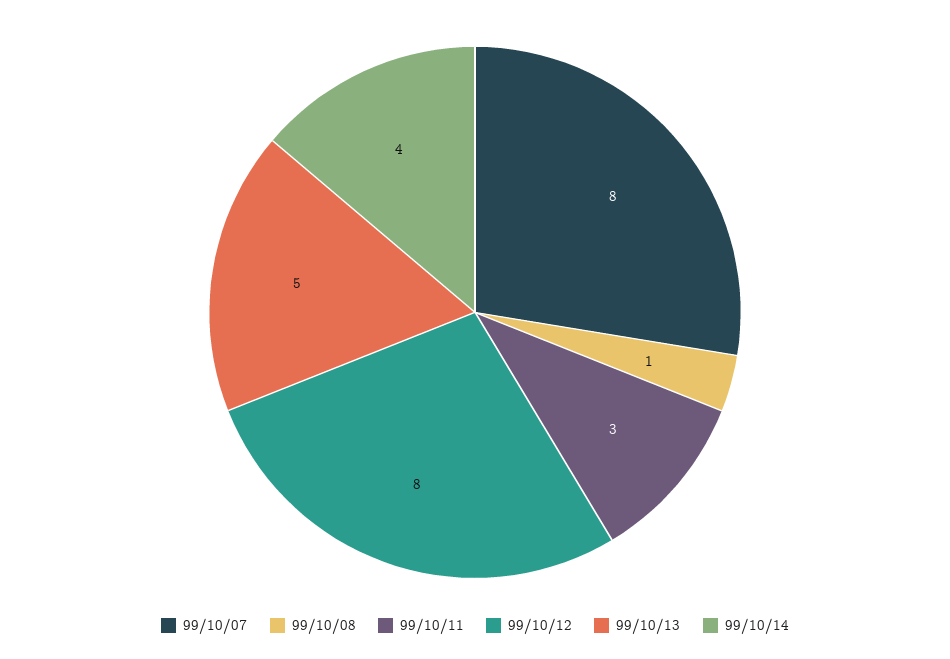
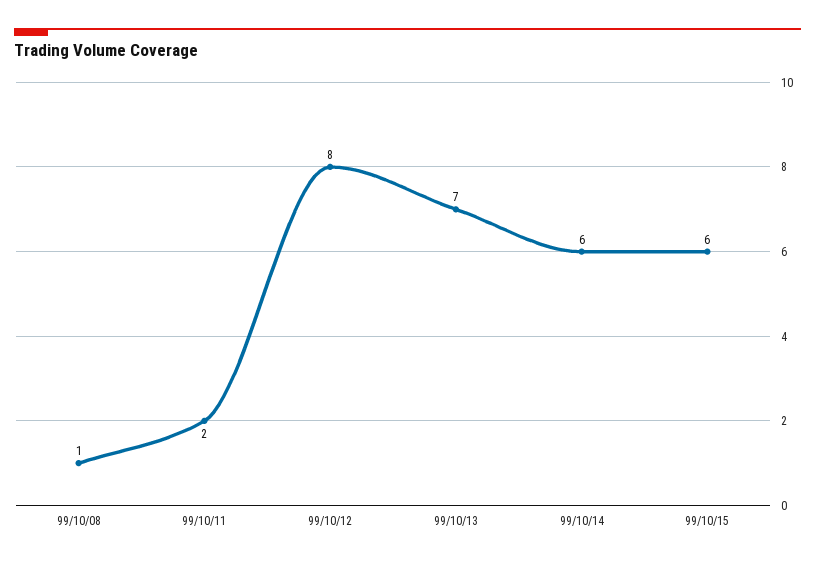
99/10/07: 8 -> none
99/10/11: 3 -> 2
99/10/13: 5 -> 7
99/10/14: 4 -> 6
99/10/15: none -> 6

